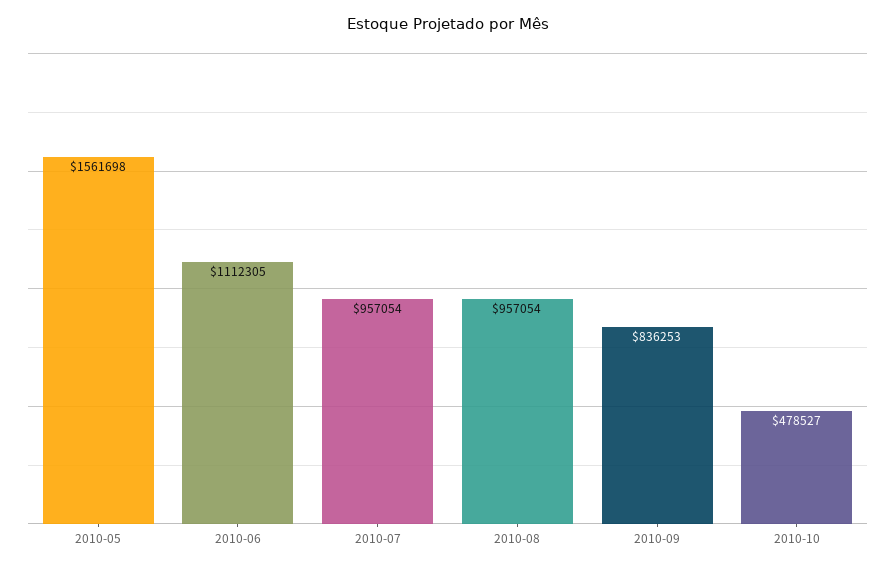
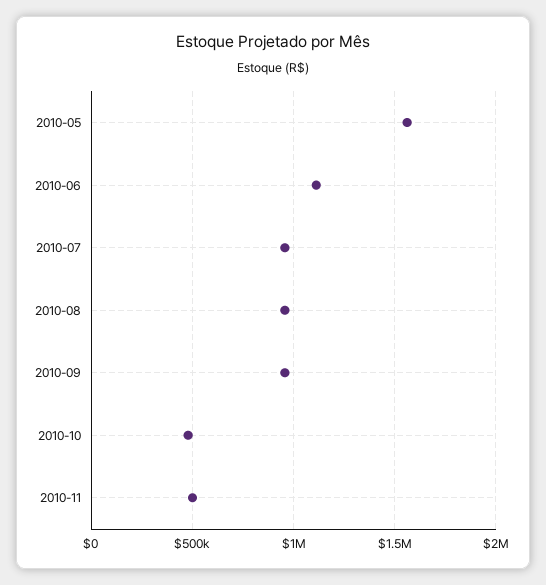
2010-09: 836253 -> 950000
2010-11: none -> 500000

